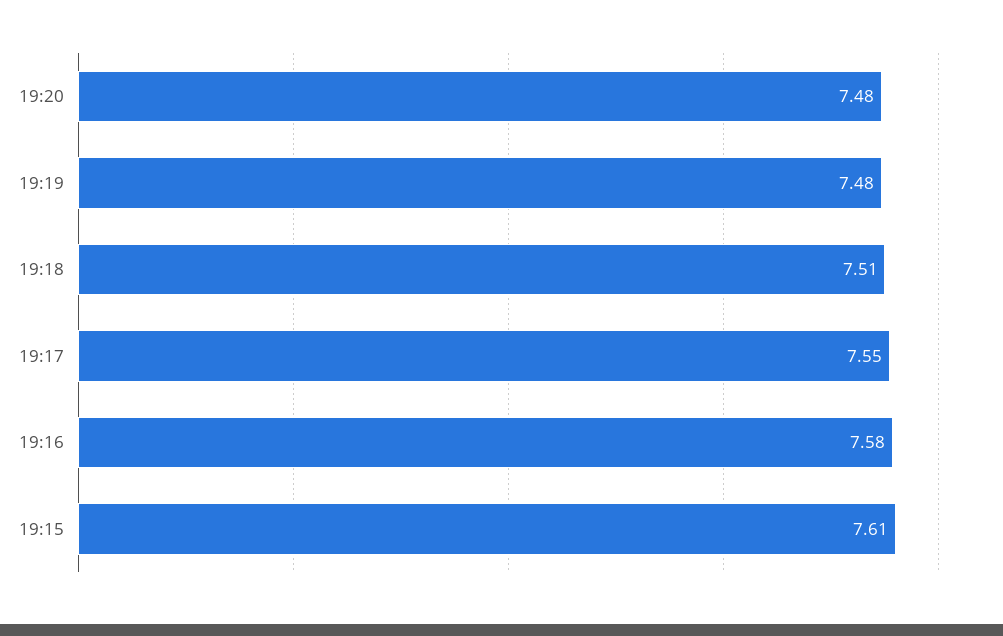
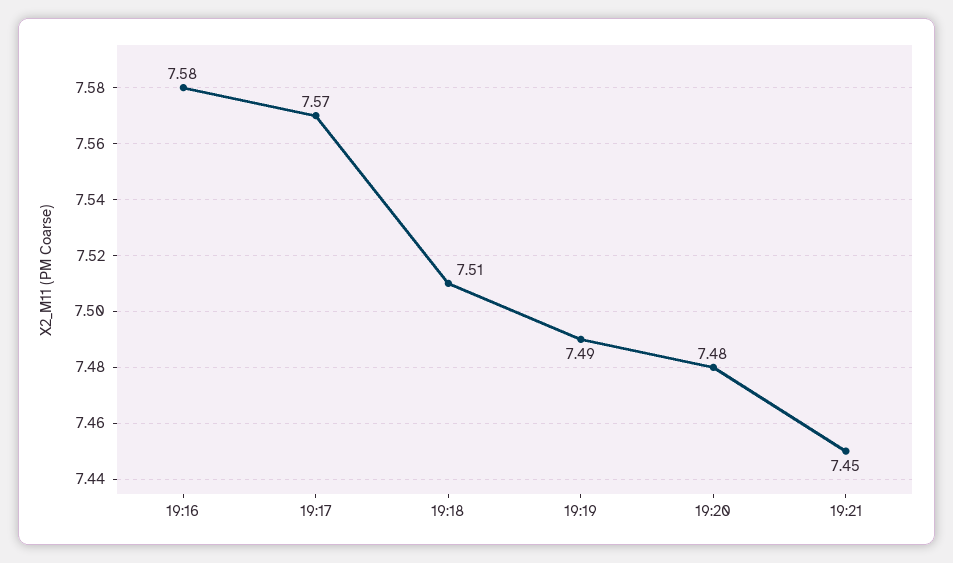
19:19: 7.48 -> 7.49
19:17: 7.55 -> 7.57
19:15: 7.61 -> none
19:21: none -> 7.45

